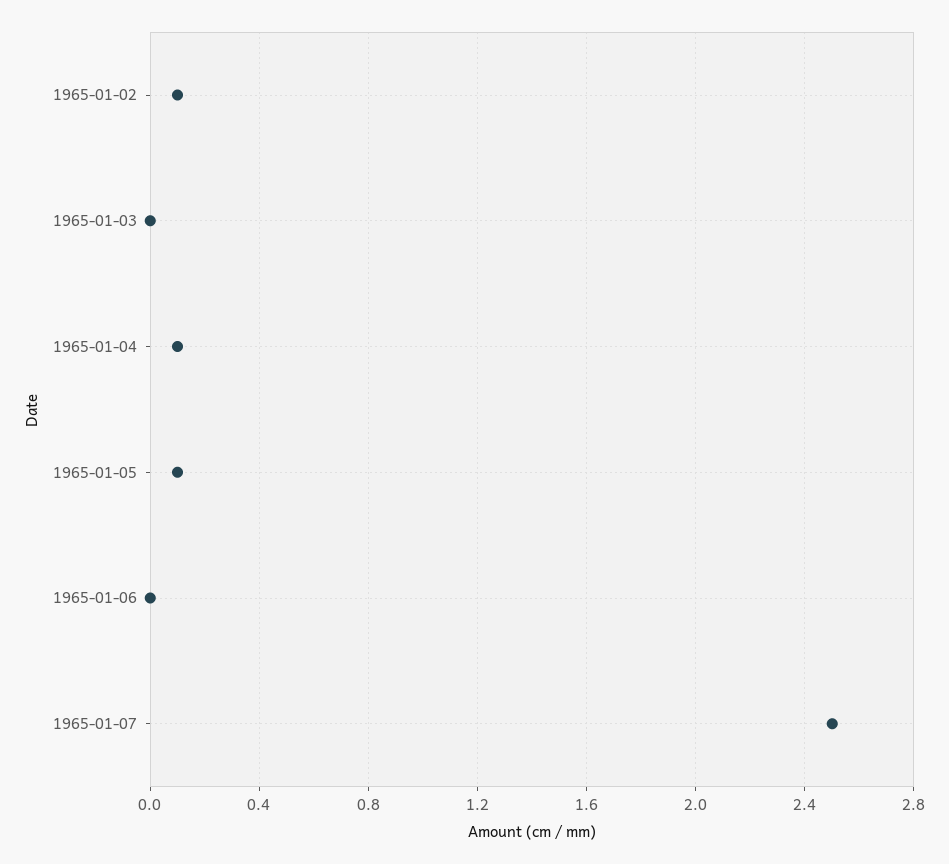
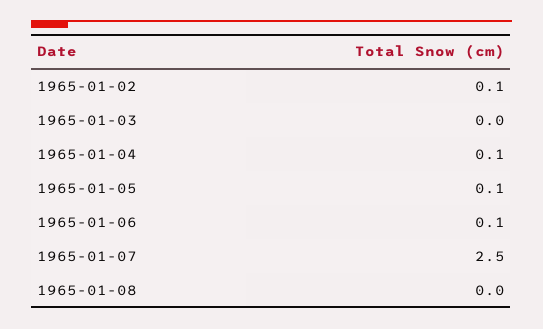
1965-01-06: 0 -> 0.1
1965-01-08: none -> 0

